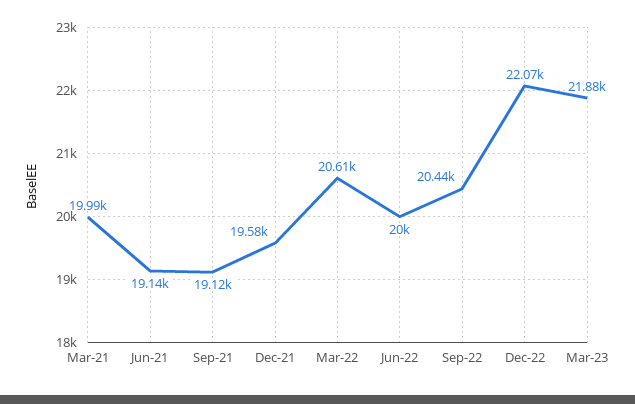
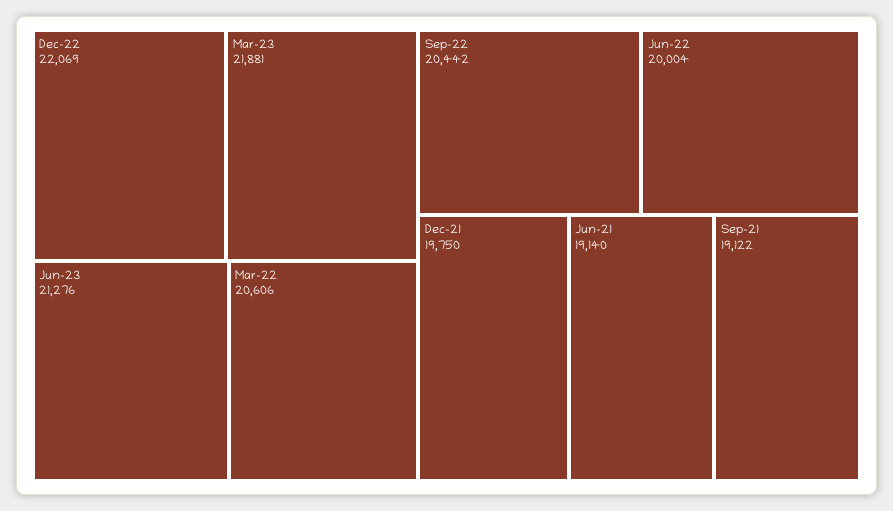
Mar-21: 19990 -> none
Dec-21: 19580 -> 19750
Jun-23: none -> 21276

